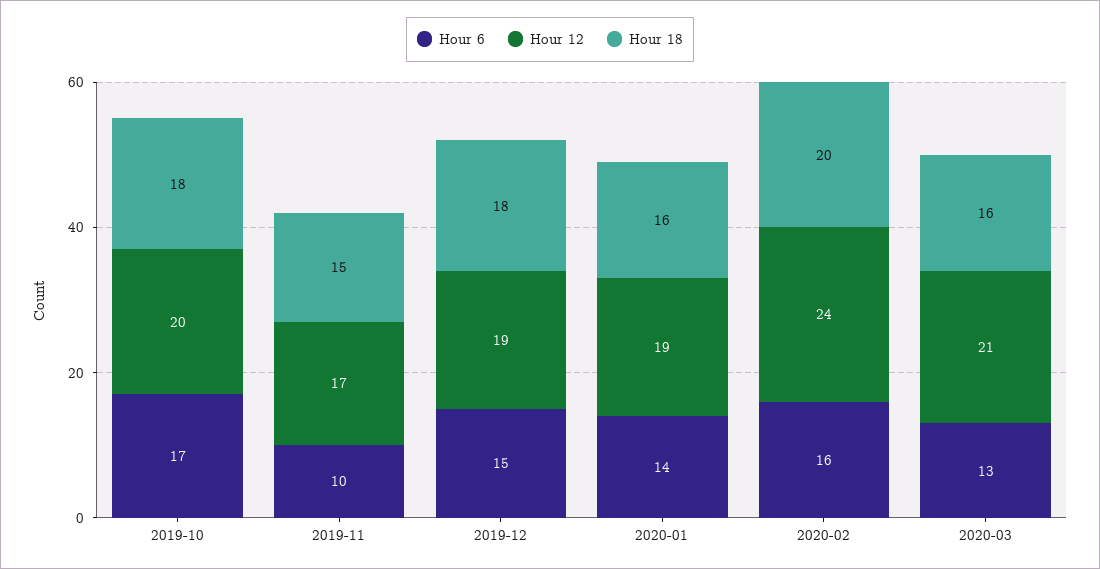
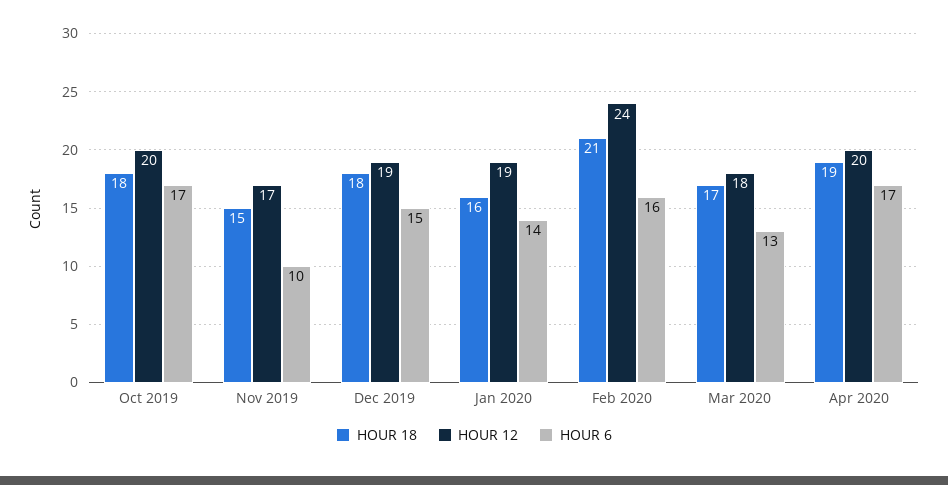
Hour 18, 2020-02: 20 -> 21
Hour 12, 2020-03: 21 -> 18
Hour 18, 2020-03: 16 -> 17
Hour 18, Apr 2020: none -> 19
Hour 12, Apr 2020: none -> 20
Hour 6, Apr 2020: none -> 17

